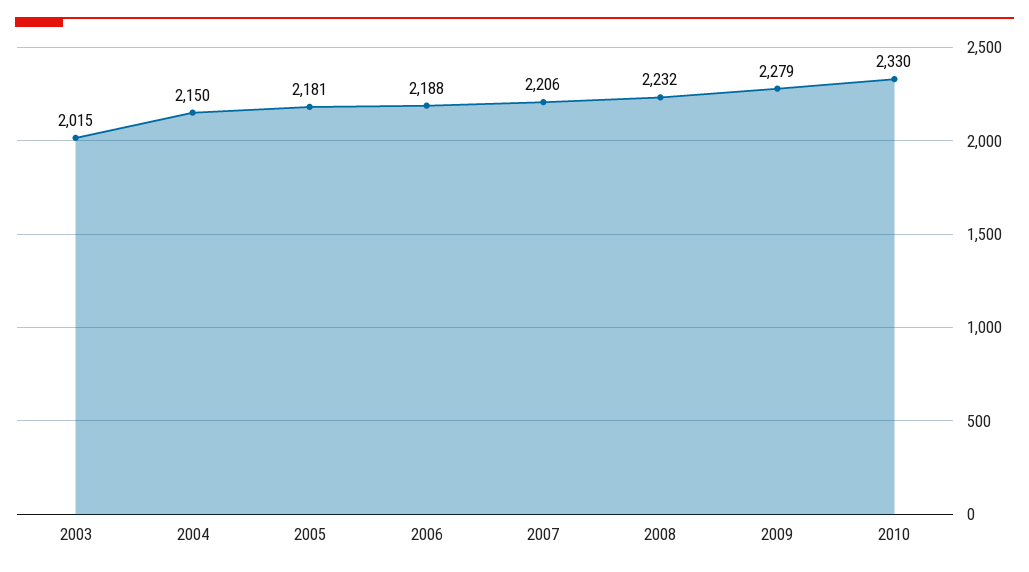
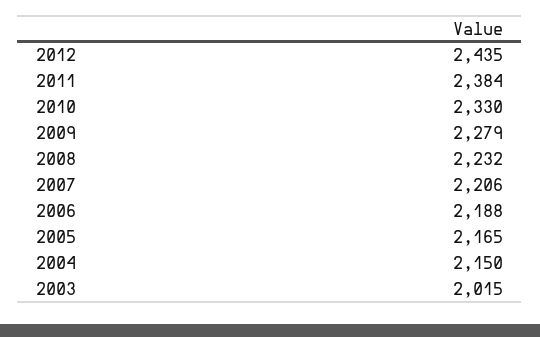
2005: 2181 -> 2165
2012: none -> 2435
2011: none -> 2384

